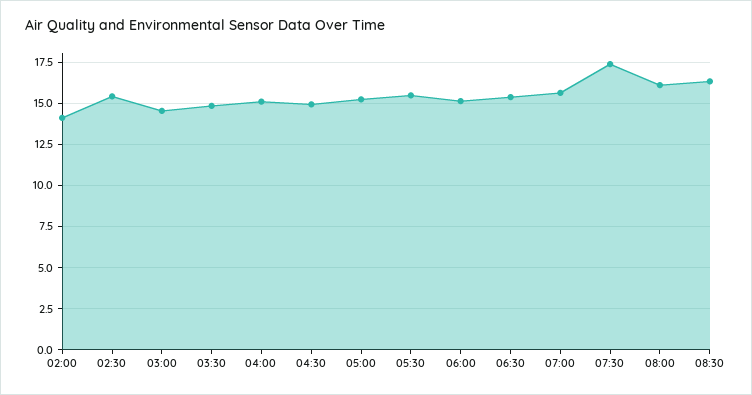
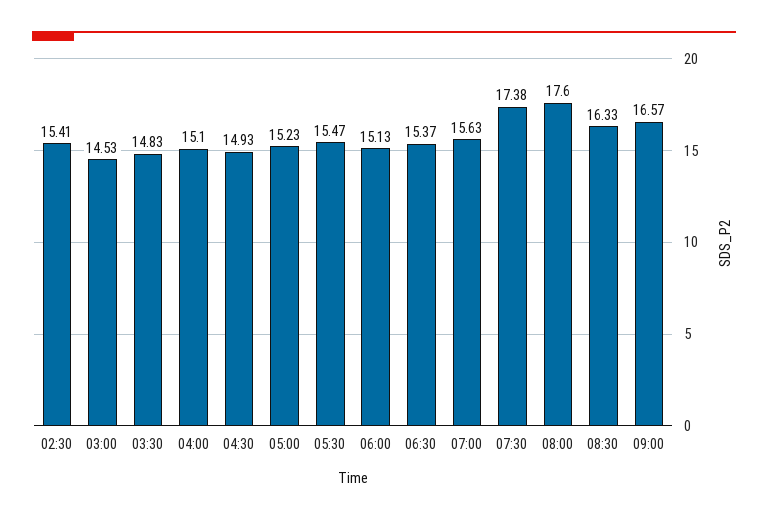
02:00: 14 -> none
08:00: 16 -> 17.6
09:00: none -> 16.57

